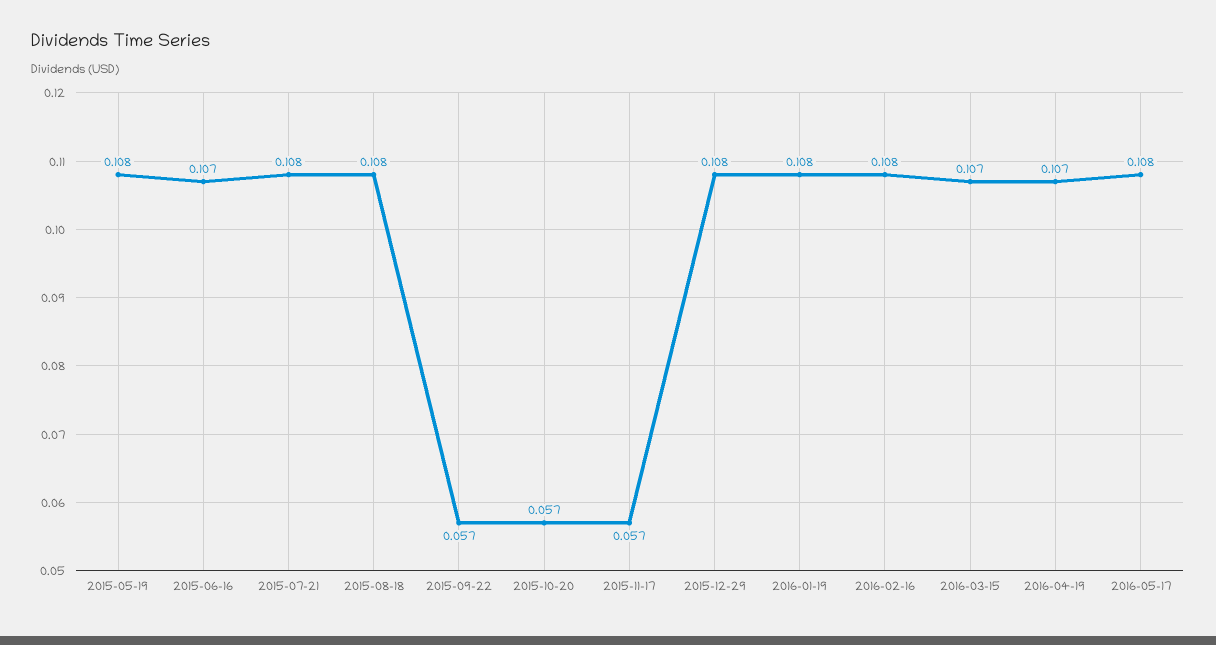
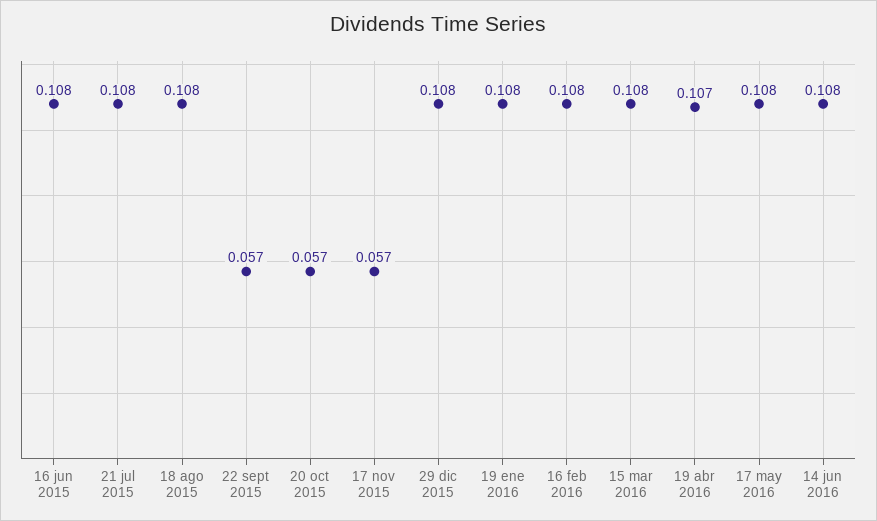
2015-05-19: 0.108 -> none
2015-06-16: 0.107 -> 0.108
2016-03-15: 0.107 -> 0.108
14 jun 2016: none -> 0.108

